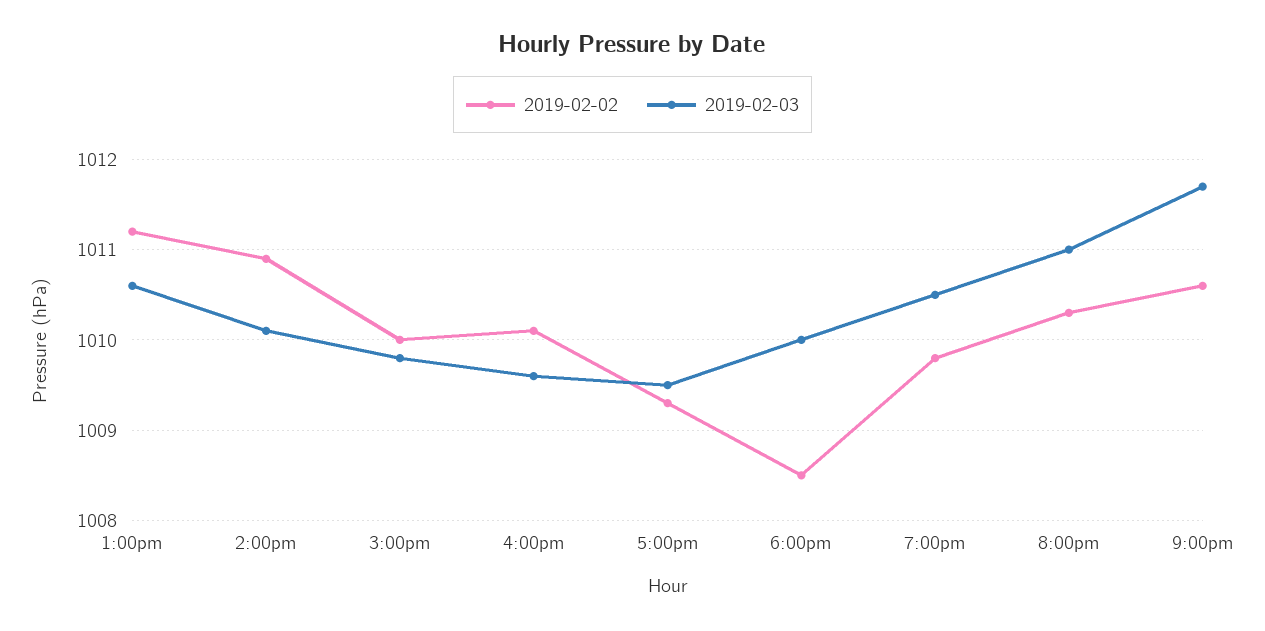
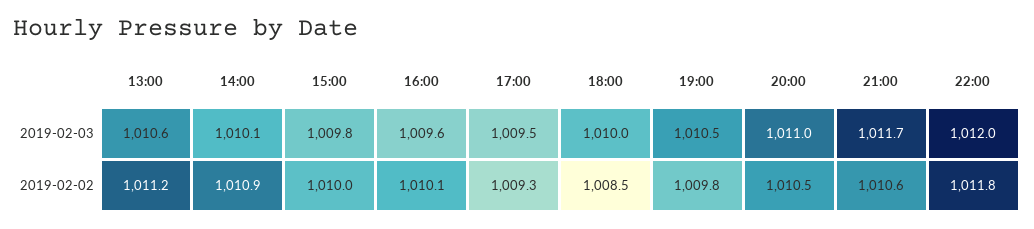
2019-02-02, 8:00pm: 1010.3 -> 1010.5
2019-02-03, 22:00: none -> 1012
2019-02-02, 22:00: none -> 1011.8

